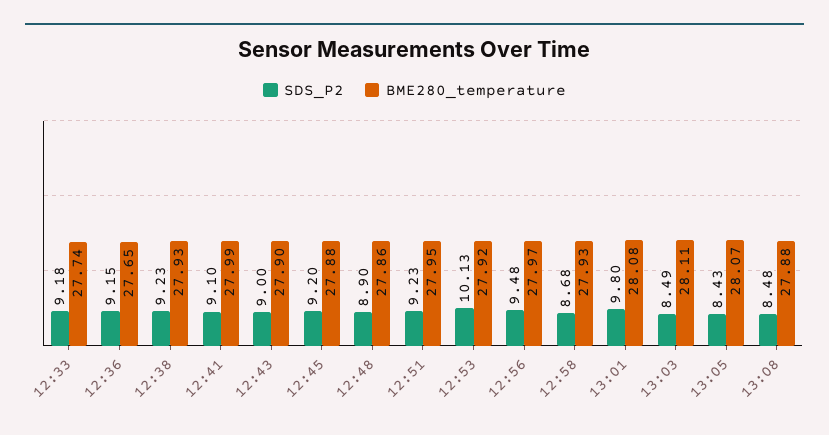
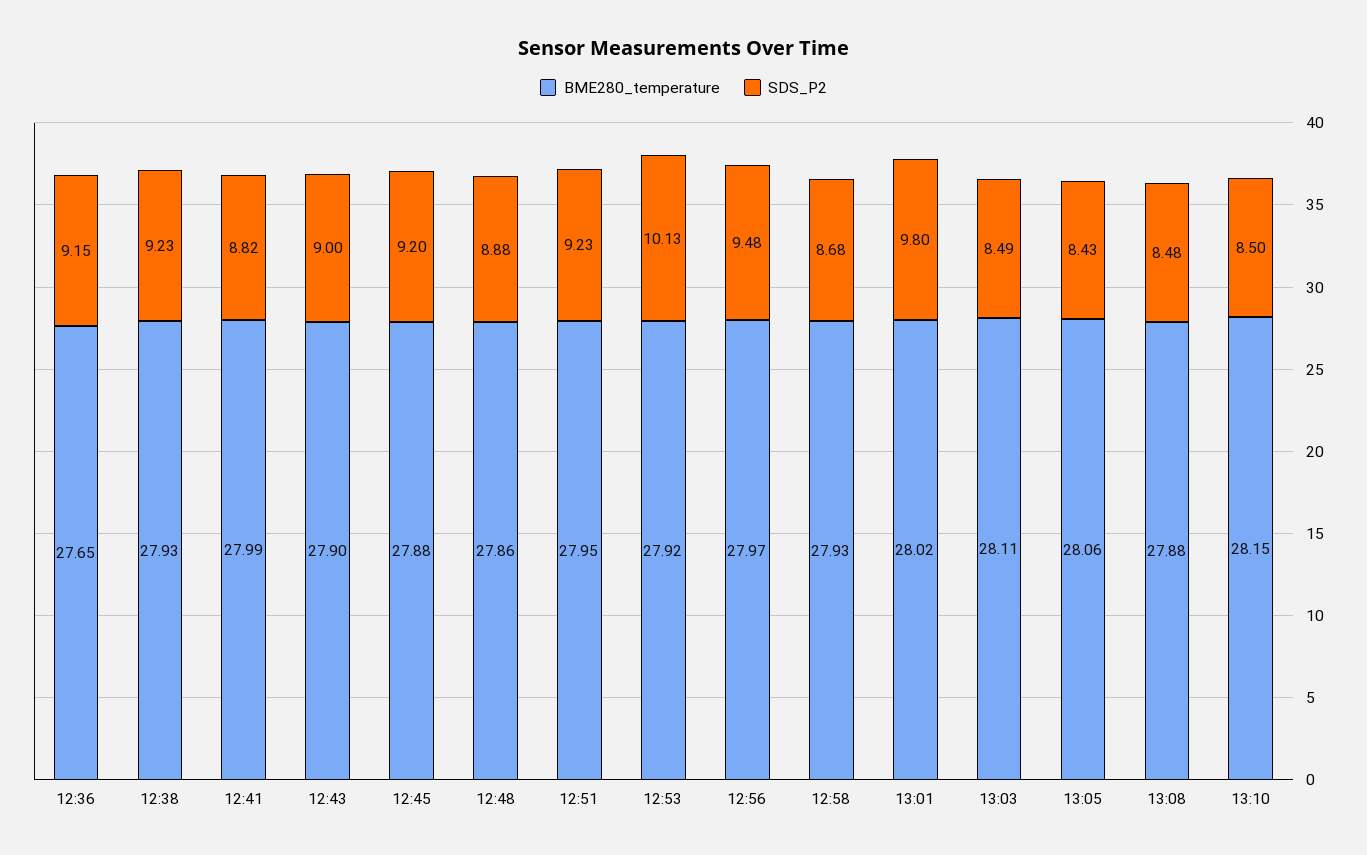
SDS_P2, 12:33: 9.18 -> none
BME280_temperature, 12:33: 27.74 -> none
SDS_P2, 12:41: 9.1 -> 8.82
SDS_P2, 12:48: 8.9 -> 8.88
BME280_temperature, 13:01: 28.08 -> 28.02
BME280_temperature, 13:05: 28.07 -> 28.06
BME280_temperature, 13:10: none -> 28.15
SDS_P2, 13:10: none -> 8.5

